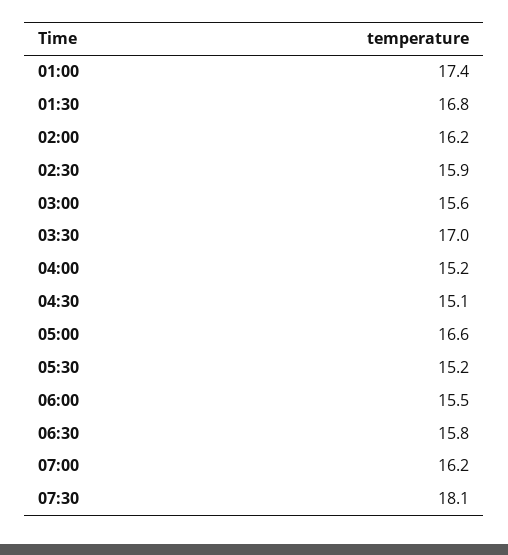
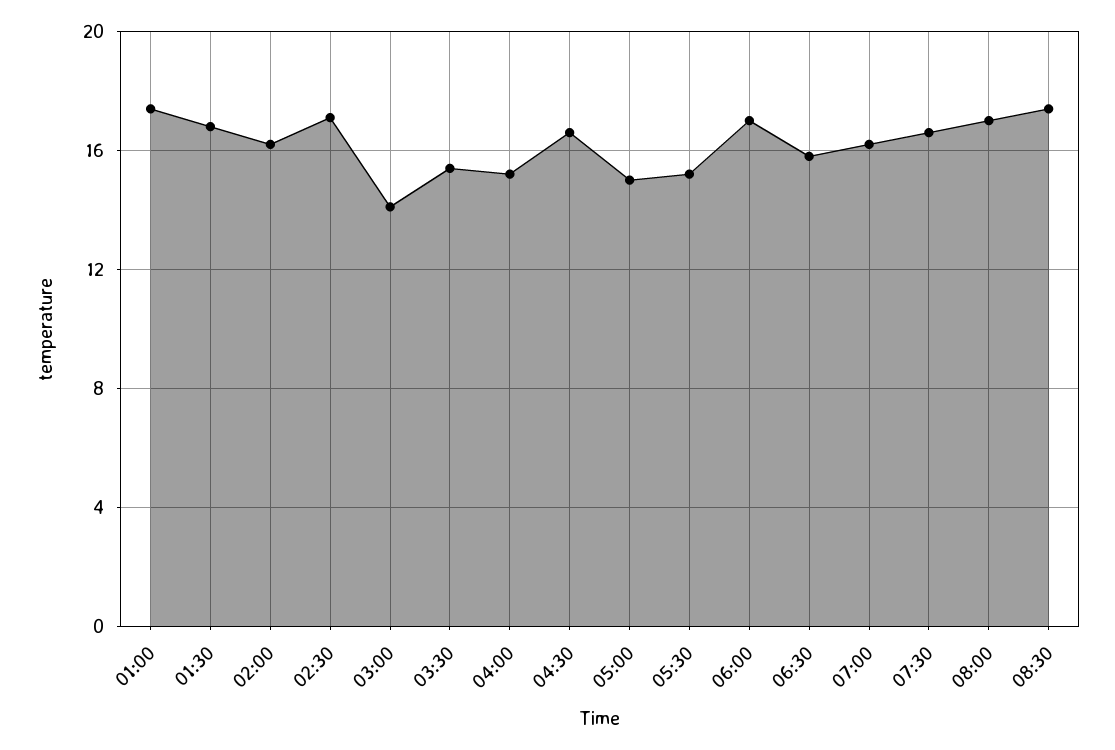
02:30: 15.9 -> 17
03:00: 15.6 -> 14
03:30: 17 -> 15.5
04:30: 15.1 -> 16.5
05:00: 16.6 -> 15
06:00: 15.5 -> 17
07:30: 18.1 -> 16.5
08:00: none -> 17
08:30: none -> 17.5

